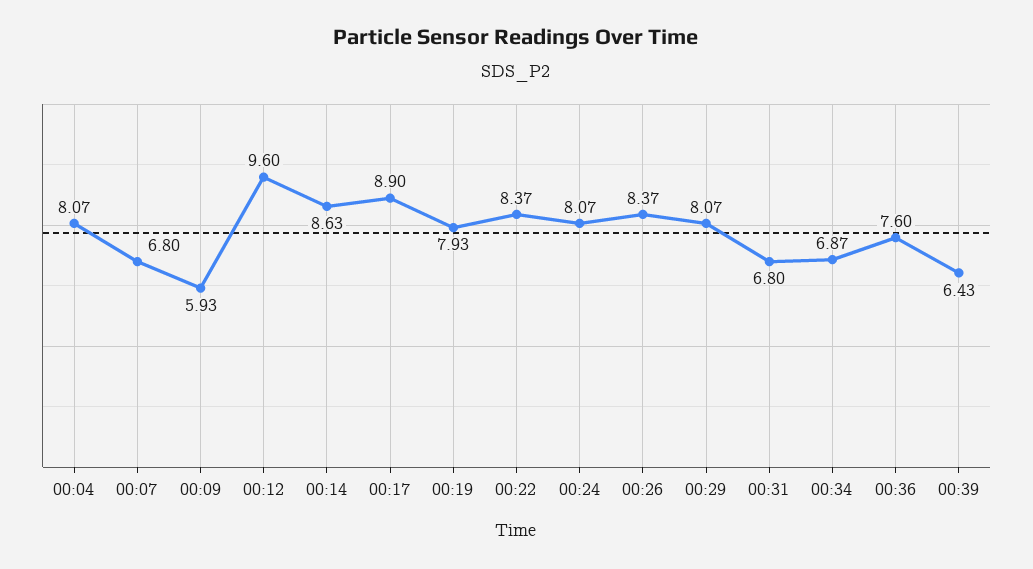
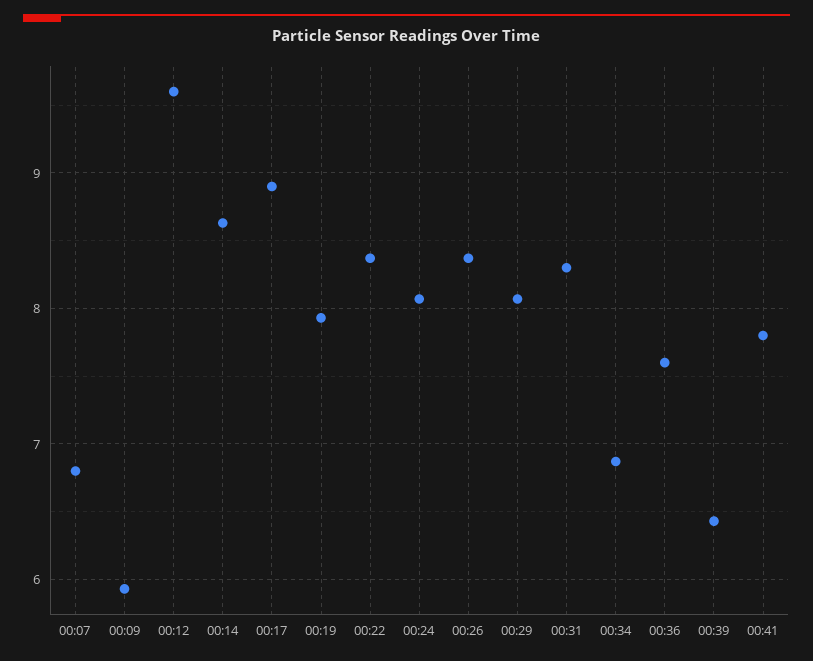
00:04: 8.07 -> none
00:31: 6.8 -> 8.3
00:41: none -> 7.8

